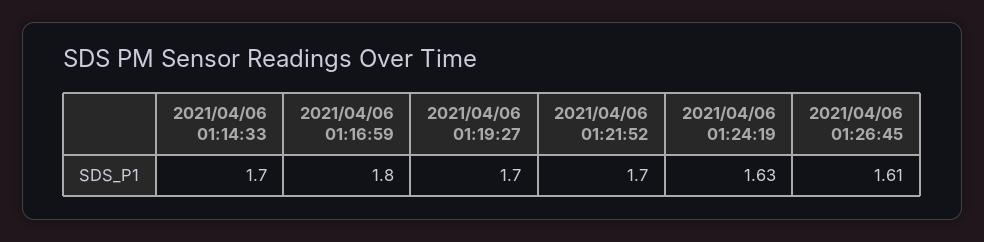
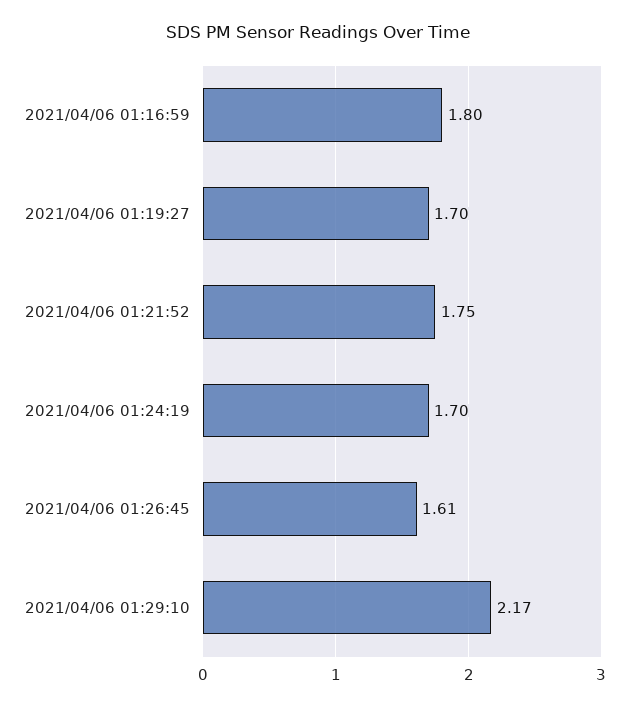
2021/04/06 01:14:33: 1.7 -> none
2021/04/06 01:21:52: 1.7 -> 1.75
2021/04/06 01:24:19: 1.63 -> 1.7
2021/04/06 01:29:10: none -> 2.17

